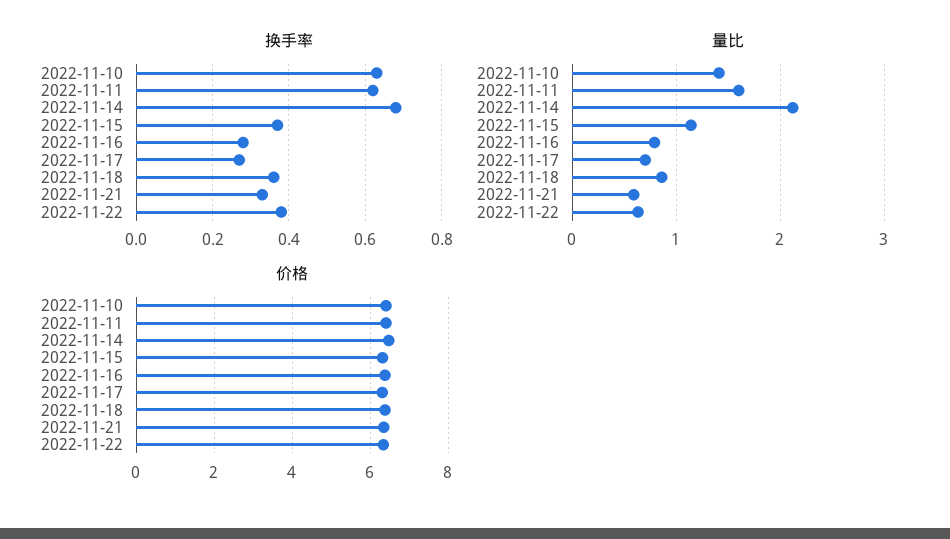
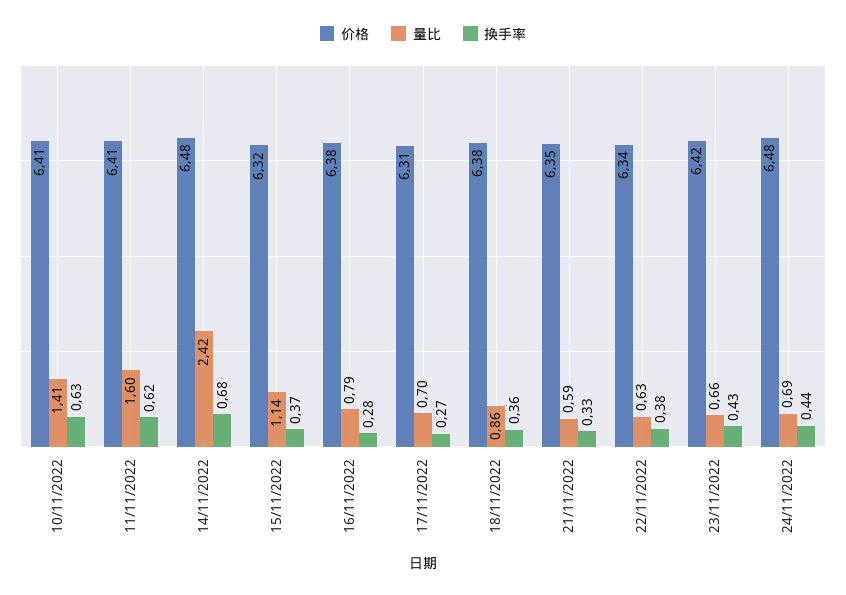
量比, 2022-11-14: 2.1 -> 2.42
价格, 23/11/2022: none -> 6.42
量比, 23/11/2022: none -> 0.66
换手率, 23/11/2022: none -> 0.43
价格, 24/11/2022: none -> 6.48
量比, 24/11/2022: none -> 0.69
换手率, 24/11/2022: none -> 0.44

